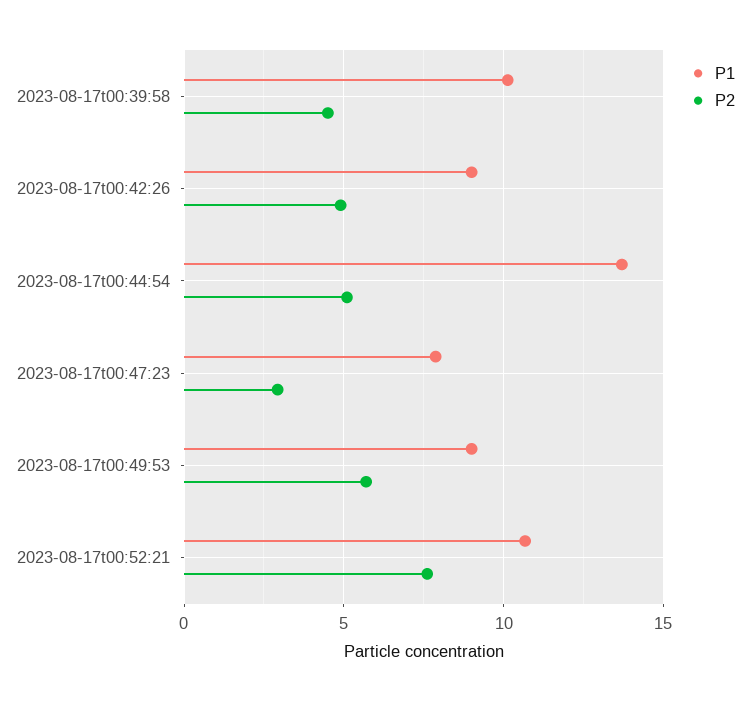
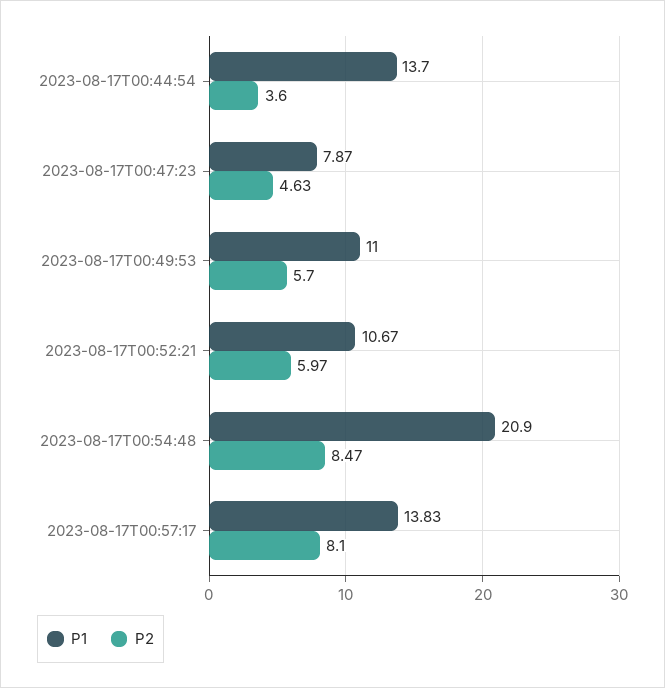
P1, 2023-08-17t00:39:58: 10 -> none
P2, 2023-08-17t00:39:58: 4.5 -> none
P1, 2023-08-17t00:42:26: 9 -> none
P2, 2023-08-17t00:42:26: 5 -> none
P2, 2023-08-17t00:44:54: 5 -> 3.6
P2, 2023-08-17t00:47:23: 3 -> 4.63
P1, 2023-08-17t00:49:53: 9 -> 11
P2, 2023-08-17t00:52:21: 7.5 -> 5.97
P1, 2023-08-17T00:54:48: none -> 20.9
P2, 2023-08-17T00:54:48: none -> 8.47
P1, 2023-08-17T00:57:17: none -> 13.83
P2, 2023-08-17T00:57:17: none -> 8.1

